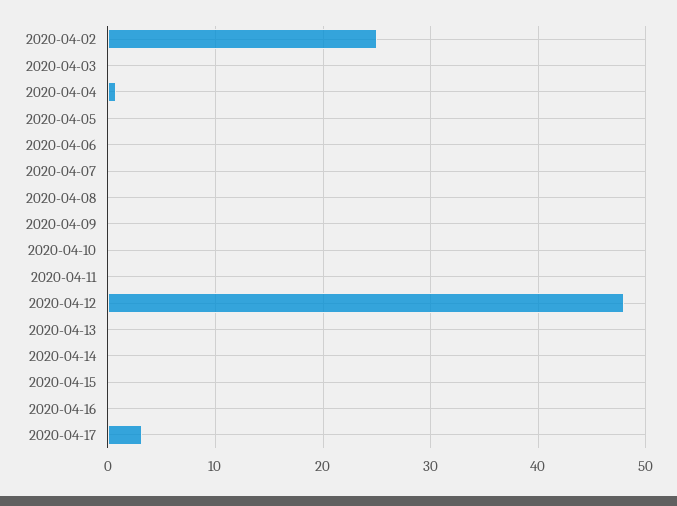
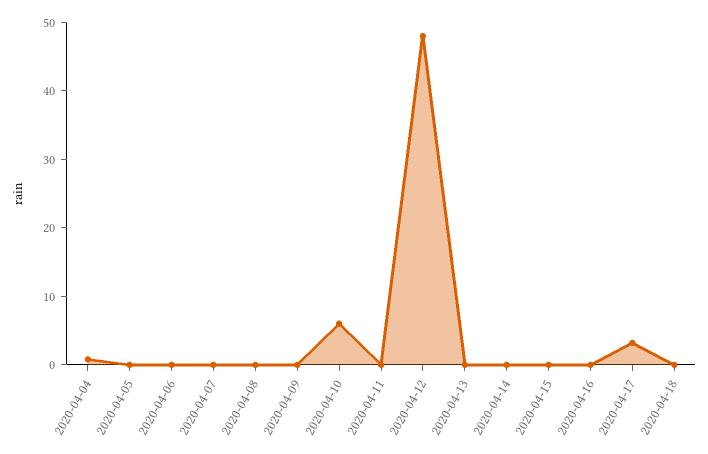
2020-04-02: 25 -> none
2020-04-03: 0 -> none
2020-04-10: 0 -> 6
2020-04-18: none -> 0

